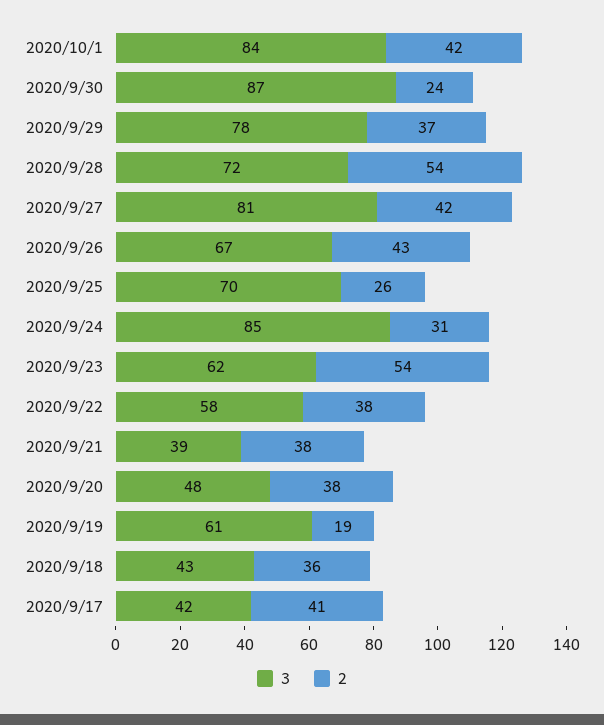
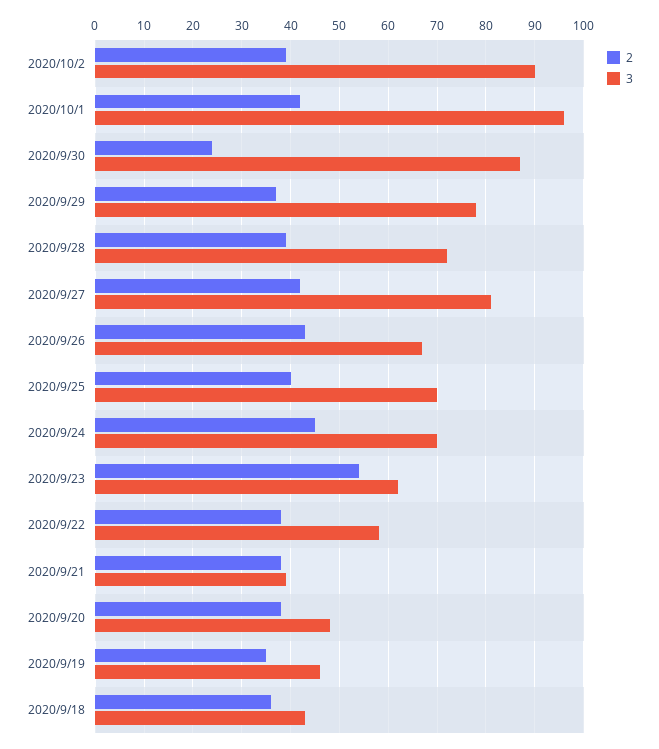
3, 2020/10/1: 84 -> 95
2, 2020/9/28: 54 -> 40
2, 2020/9/25: 26 -> 40
3, 2020/9/24: 85 -> 70
2, 2020/9/24: 31 -> 45
3, 2020/9/19: 61 -> 45
2, 2020/9/19: 19 -> 35
3, 2020/9/17: 42 -> none
2, 2020/9/17: 41 -> none
2, 2020/10/2: none -> 40
3, 2020/10/2: none -> 90

